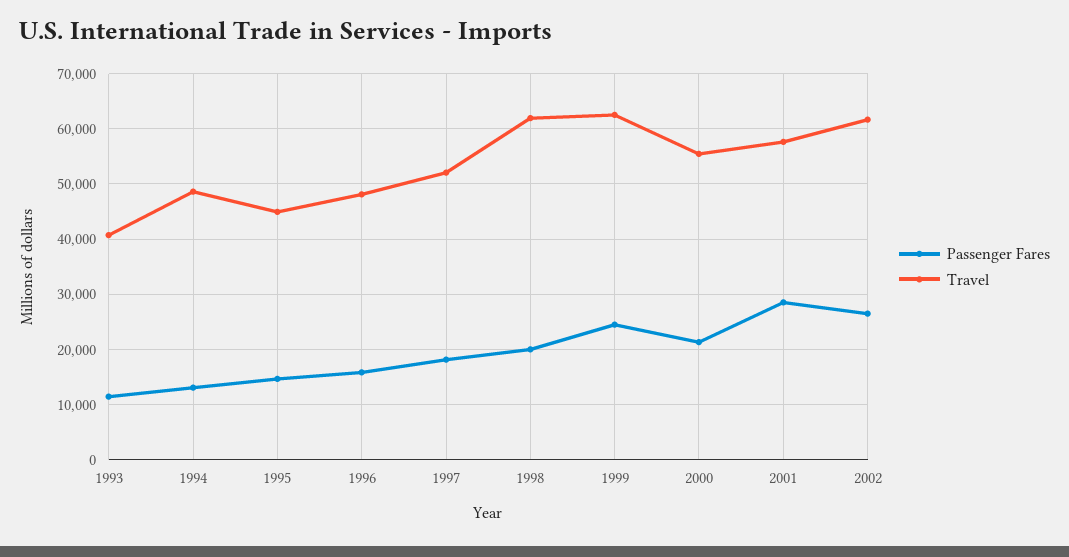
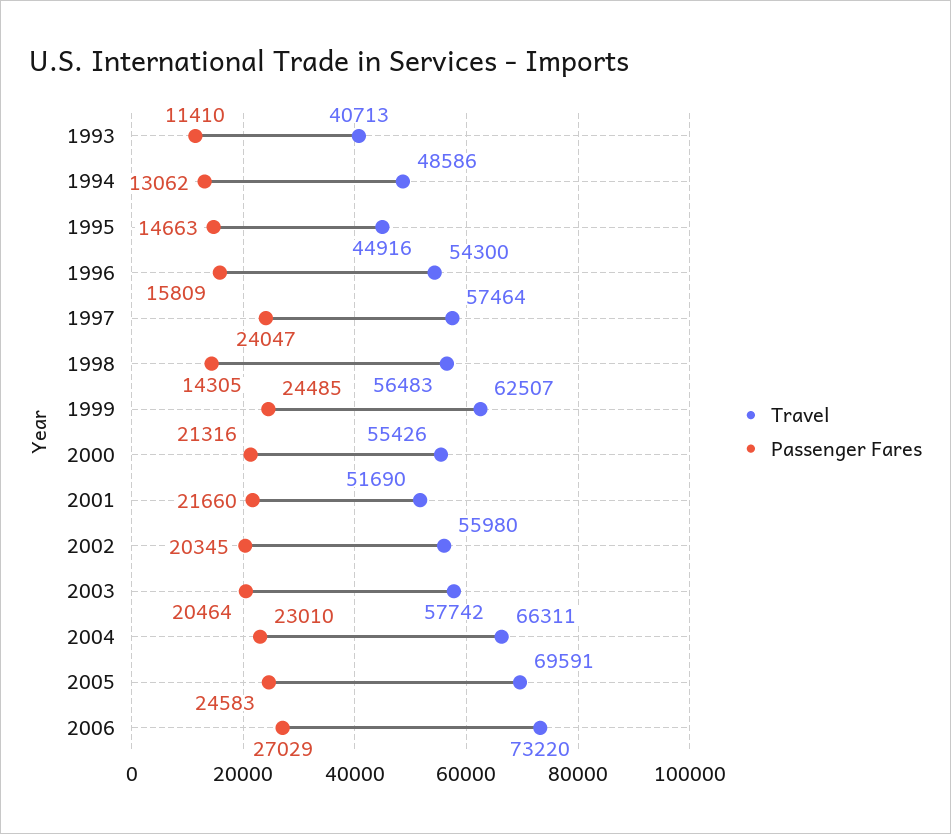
Travel, 1996: 48000 -> 54300
Passenger Fares, 1997: 18000 -> 24047
Travel, 1997: 52000 -> 57464
Passenger Fares, 1998: 20000 -> 14305
Travel, 1998: 62000 -> 56483
Passenger Fares, 2001: 28000 -> 21660
Travel, 2001: 58000 -> 51690
Passenger Fares, 2002: 26000 -> 20345
Travel, 2002: 62000 -> 55980
Travel, 2003: none -> 57742
Passenger Fares, 2003: none -> 20464
Travel, 2004: none -> 66311
Passenger Fares, 2004: none -> 23010
Travel, 2005: none -> 69591
Passenger Fares, 2005: none -> 24583
Travel, 2006: none -> 73220
Passenger Fares, 2006: none -> 27029

